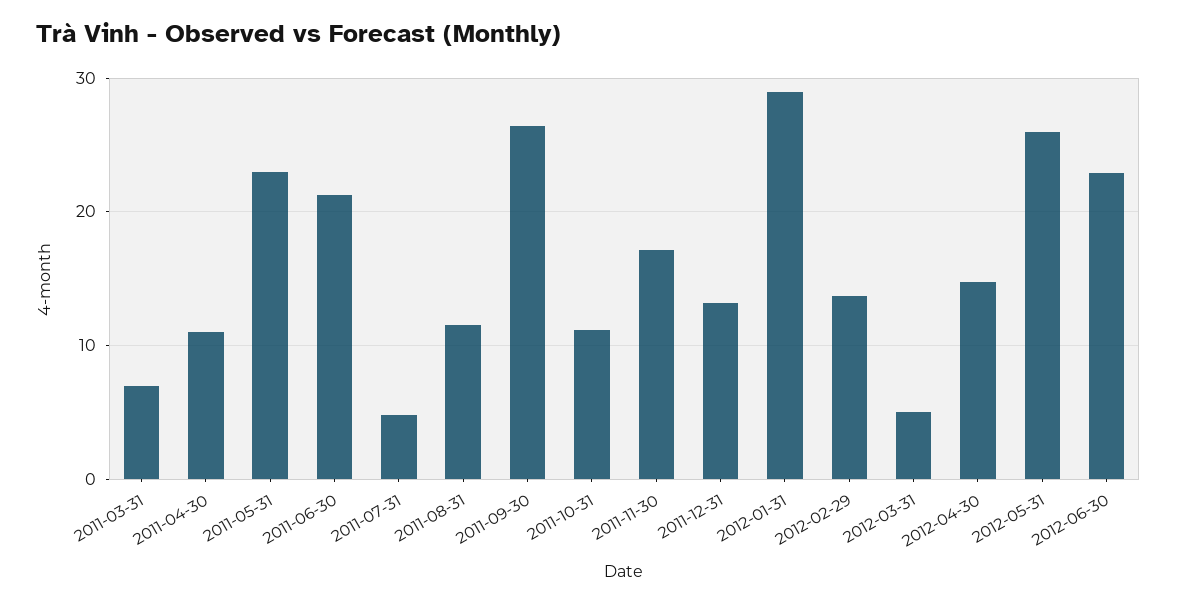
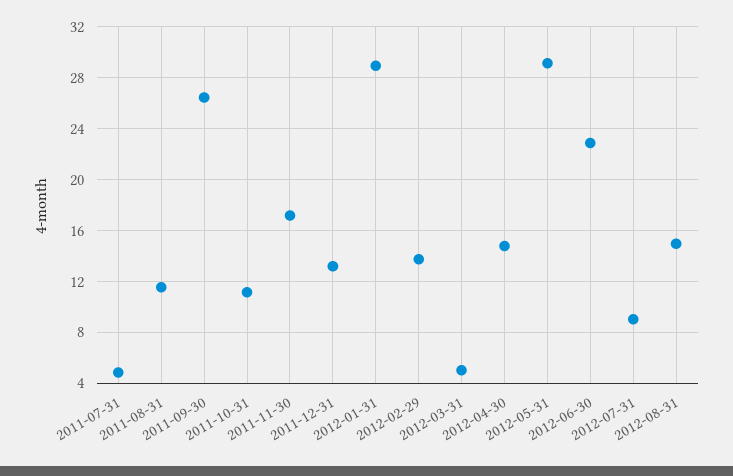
2011-03-31: 7 -> none
2011-04-30: 11 -> none
2011-05-31: 23 -> none
2011-06-30: 21 -> none
2012-05-31: 26 -> 29
2012-07-31: none -> 9
2012-08-31: none -> 15

